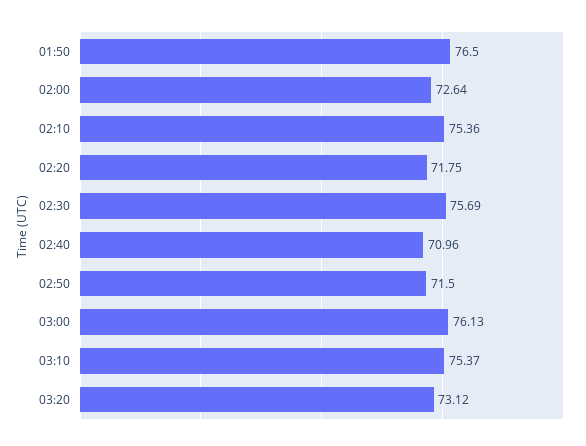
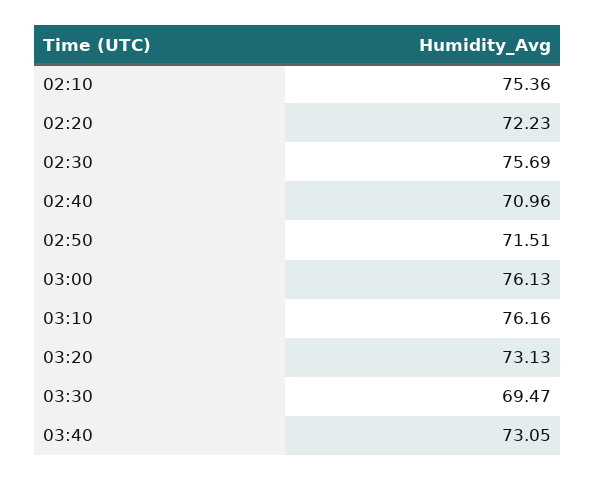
01:50: 76.5 -> none
02:00: 72.64 -> none
02:20: 71.75 -> 72.23
02:50: 71.5 -> 71.51
03:10: 75.37 -> 76.16
03:20: 73.12 -> 73.13
03:30: none -> 69.47
03:40: none -> 73.05

